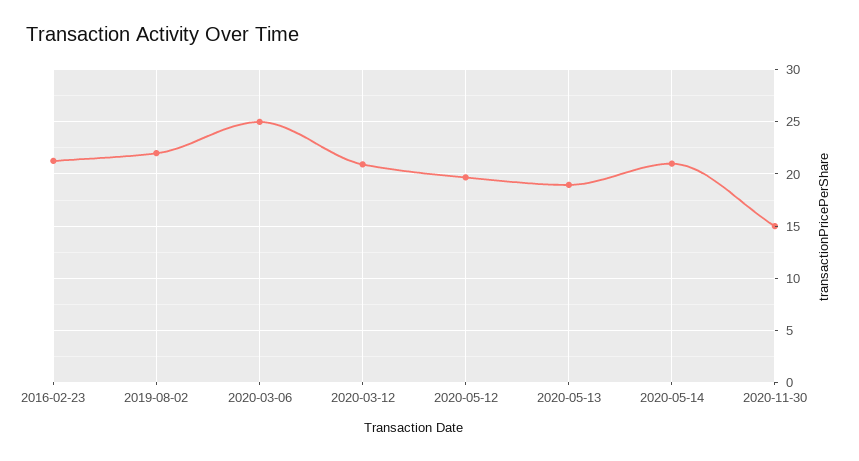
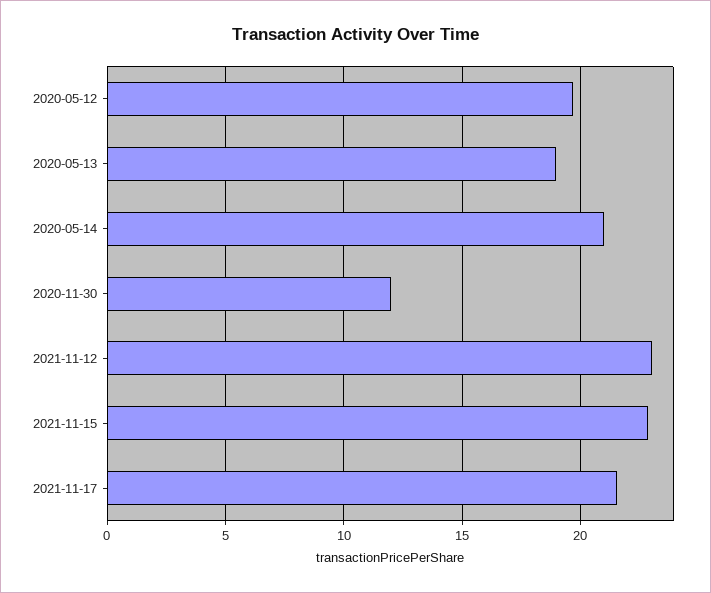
2016-02-23: 21 -> none
2019-08-02: 22 -> none
2020-03-06: 25 -> none
2020-03-12: 21 -> none
2020-11-30: 15 -> 12
2021-11-12: none -> 23
2021-11-15: none -> 23
2021-11-17: none -> 21.5

